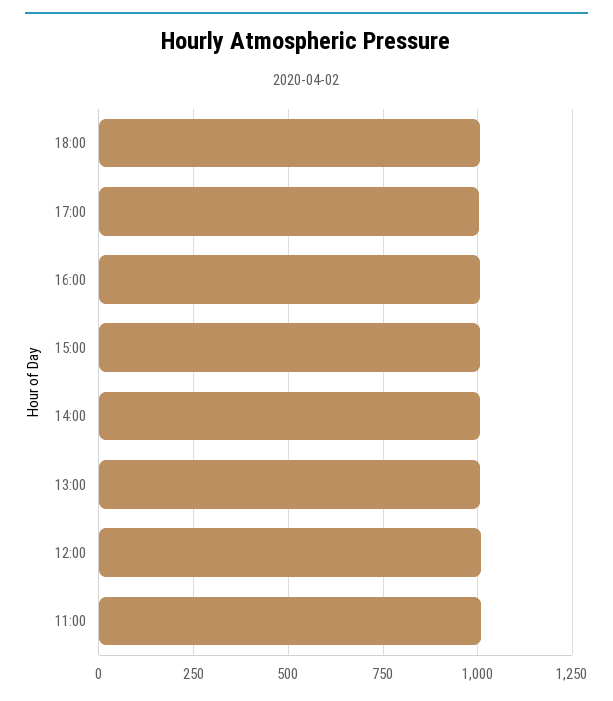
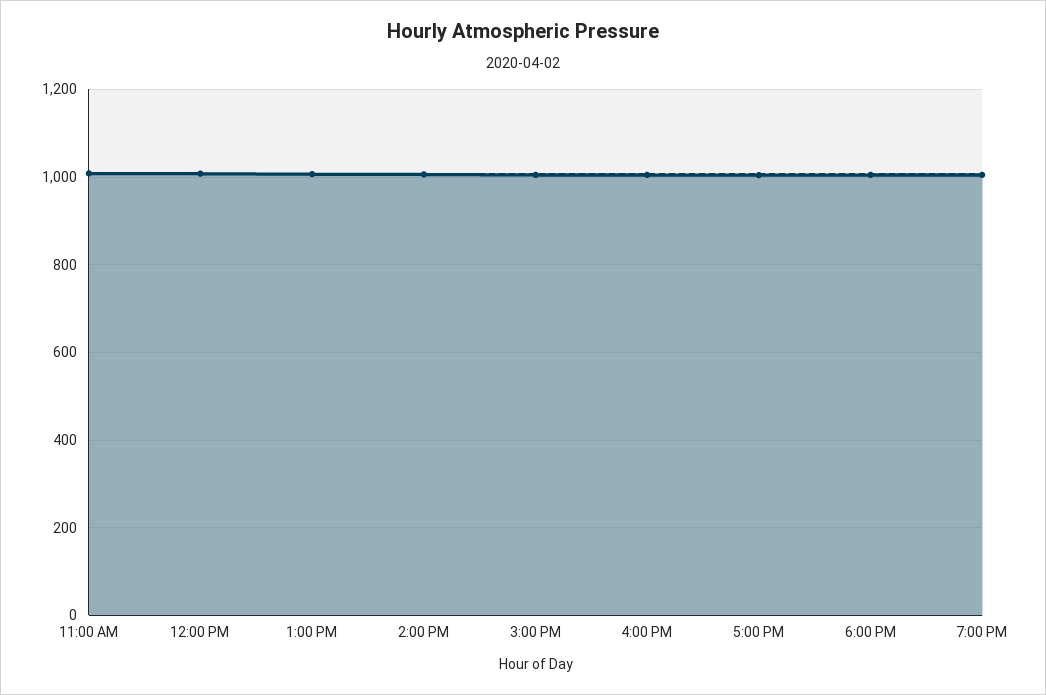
7:00 PM: none -> 1000

